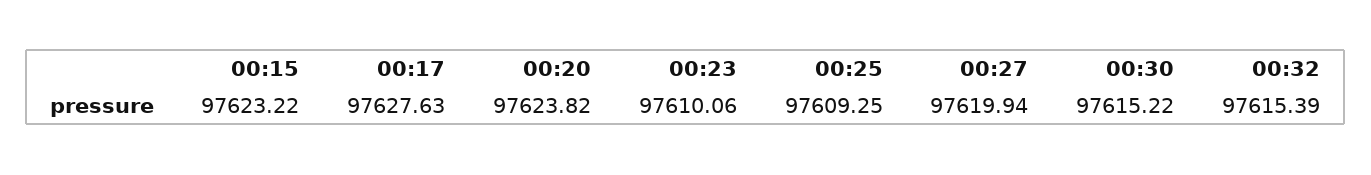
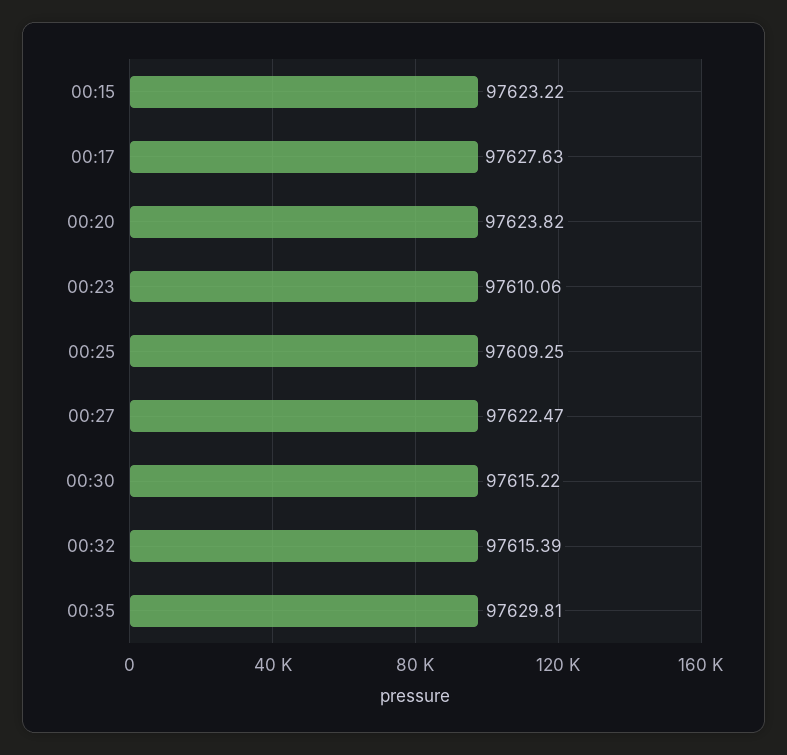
00:27: 97619.94 -> 97622.47
00:35: none -> 97629.81

